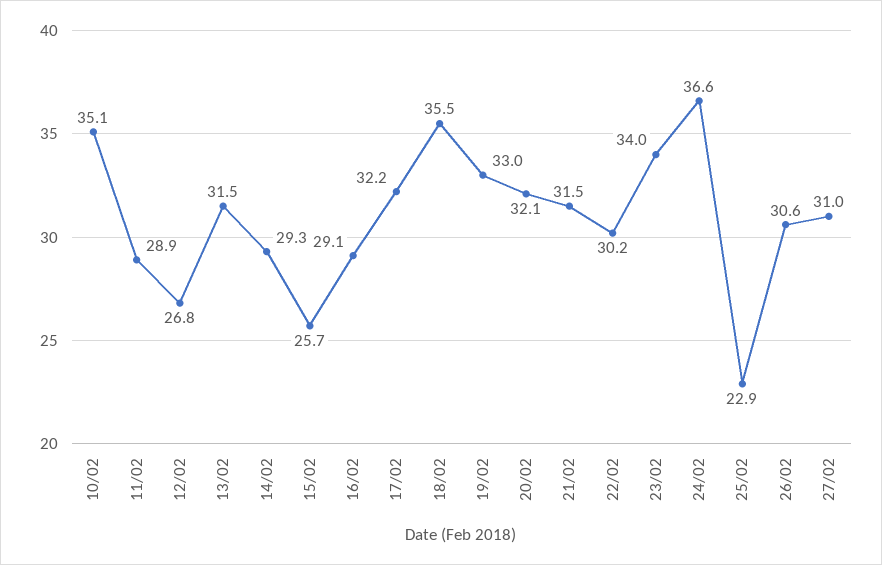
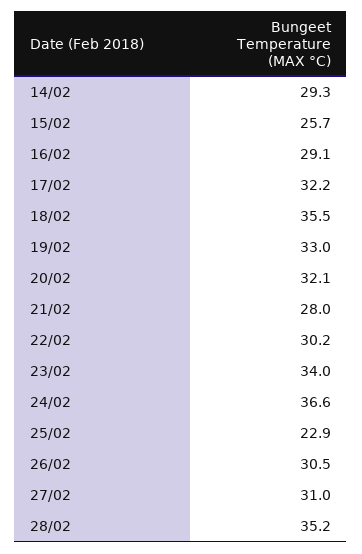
10/02: 35.1 -> none
11/02: 28.9 -> none
12/02: 26.8 -> none
13/02: 31.5 -> none
21/02: 31.5 -> 28
26/02: 30.6 -> 30.5
28/02: none -> 35.2

